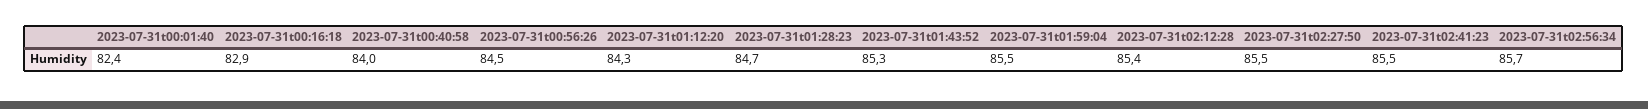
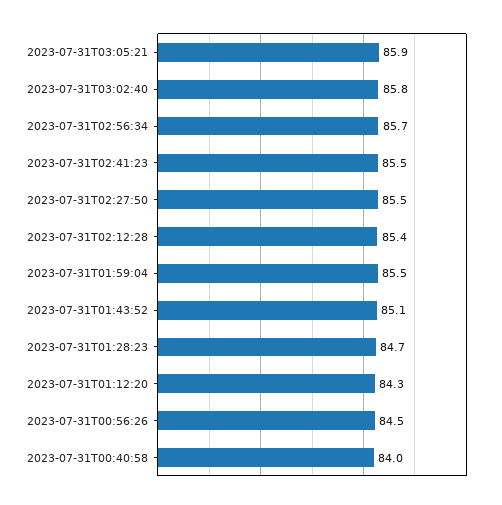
2023-07-31t00:01:40: 82.4 -> none
2023-07-31t00:16:18: 82.9 -> none
2023-07-31t01:43:52: 85.3 -> 85.1
2023-07-31T03:05:21: none -> 85.9
2023-07-31T03:02:40: none -> 85.8

